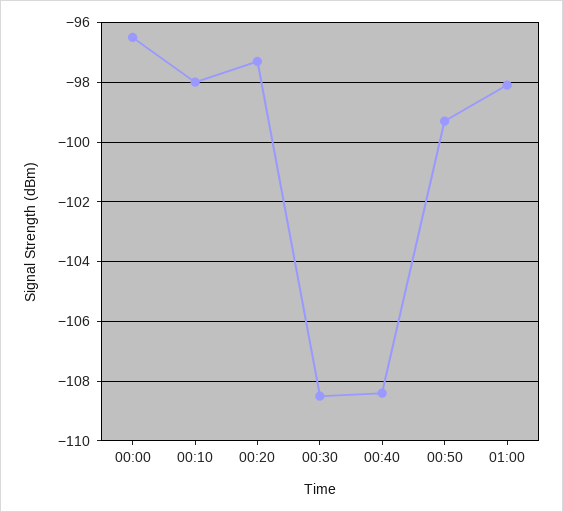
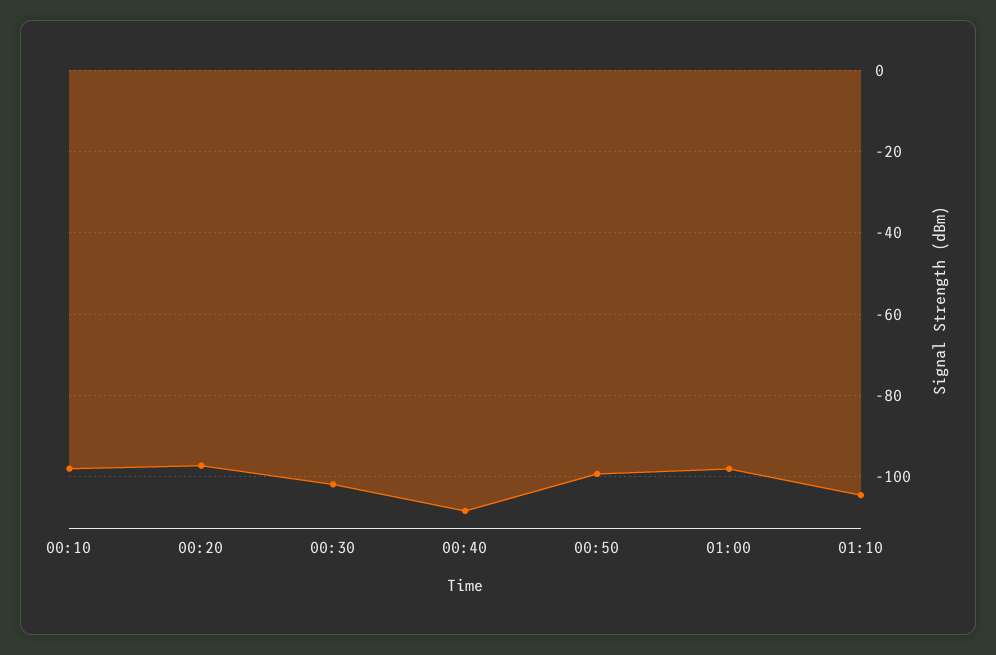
00:00: -96.5 -> none
00:30: -108.5 -> -102
01:10: none -> -104

